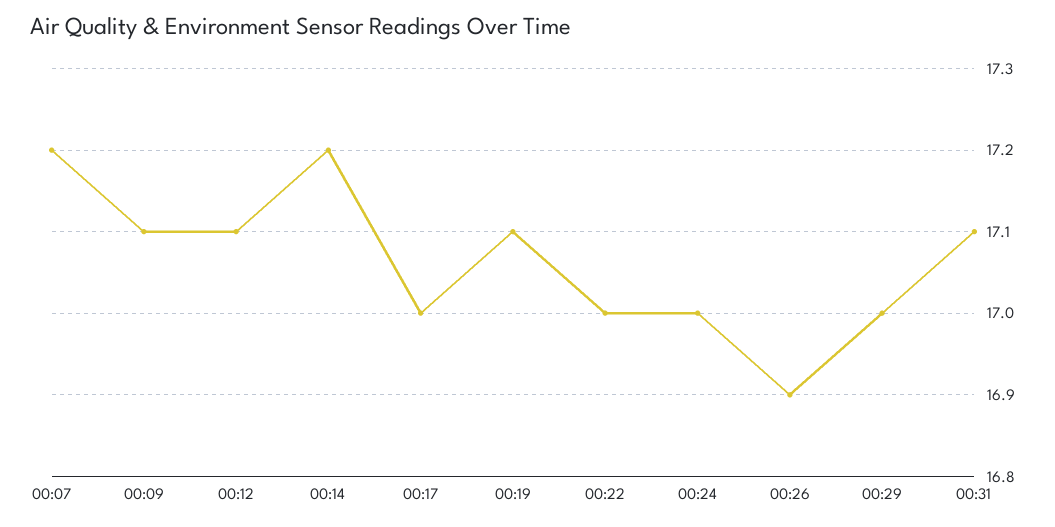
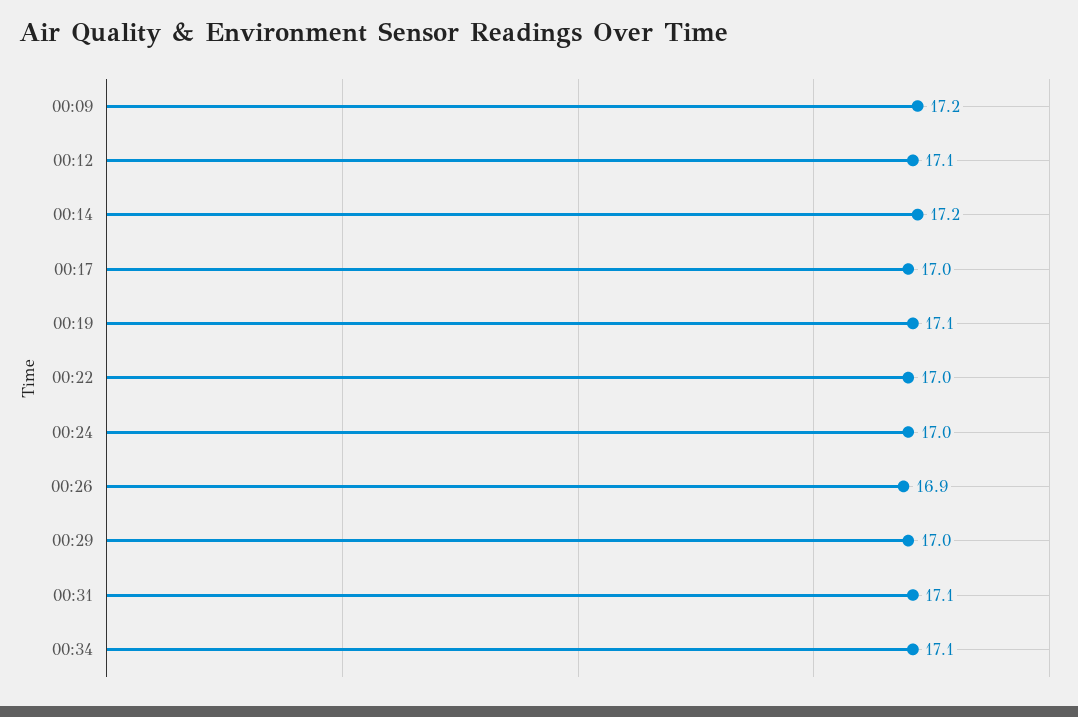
00:07: 17.2 -> none
00:09: 17.1 -> 17.2
00:34: none -> 17.1

